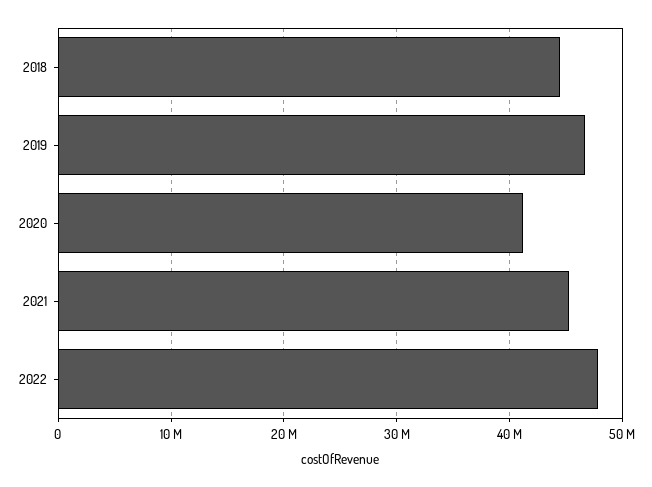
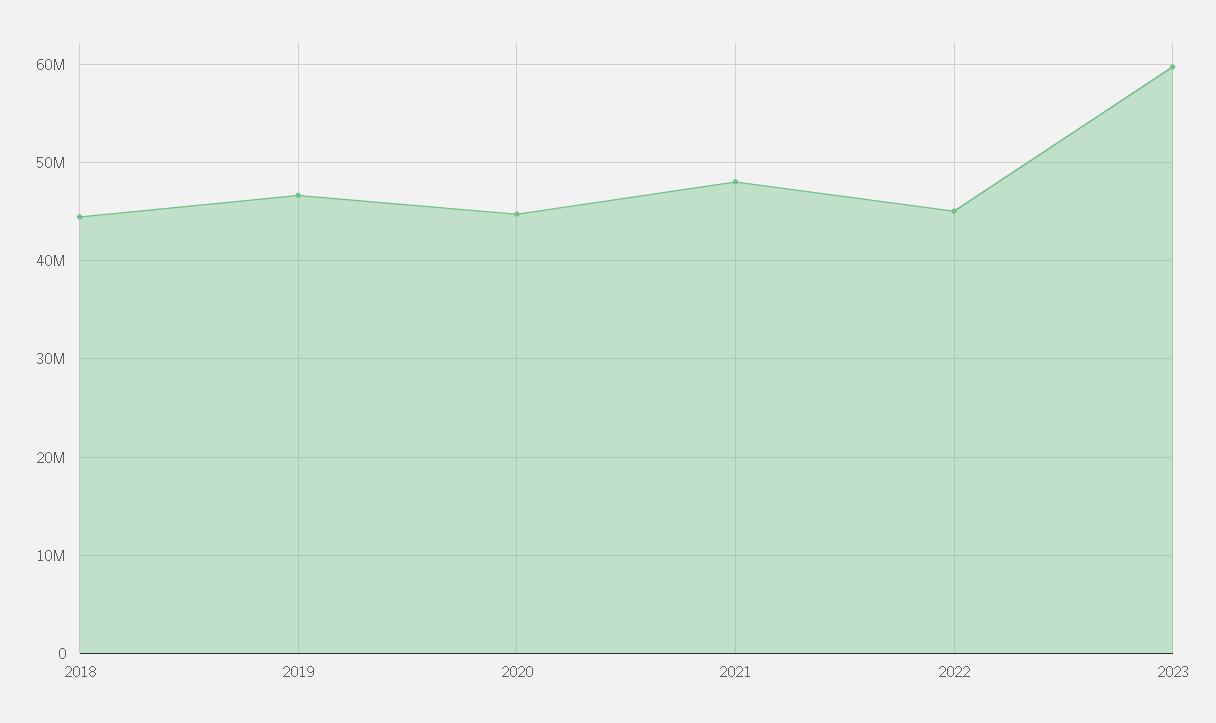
2020: 41000000 -> 45000000
2021: 45000000 -> 48000000
2022: 48000000 -> 45000000
2023: none -> 60000000

